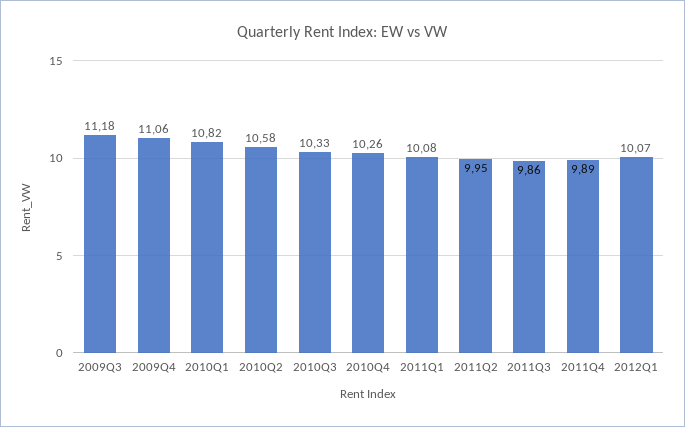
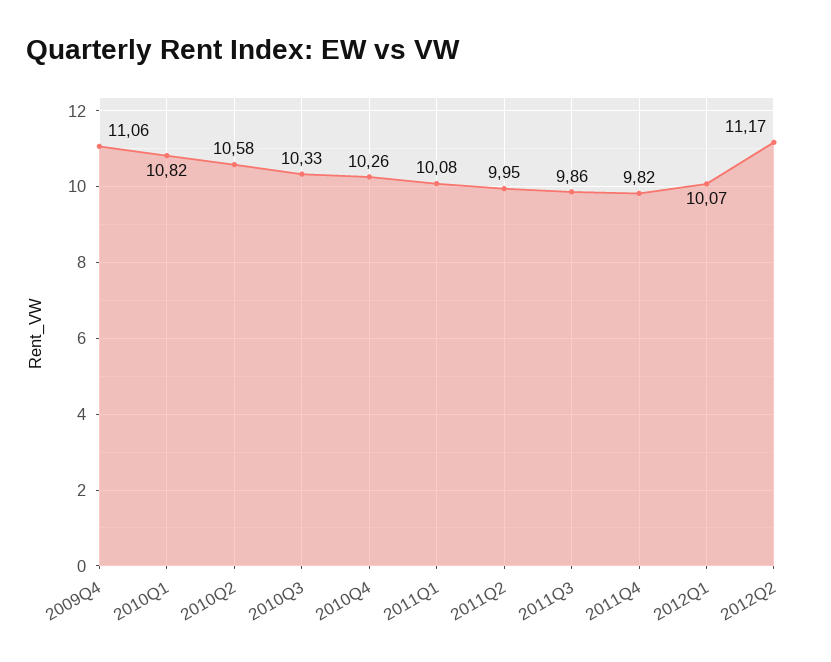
2009Q3: 11.18 -> none
2011Q4: 9.89 -> 9.82
2012Q2: none -> 11.17

